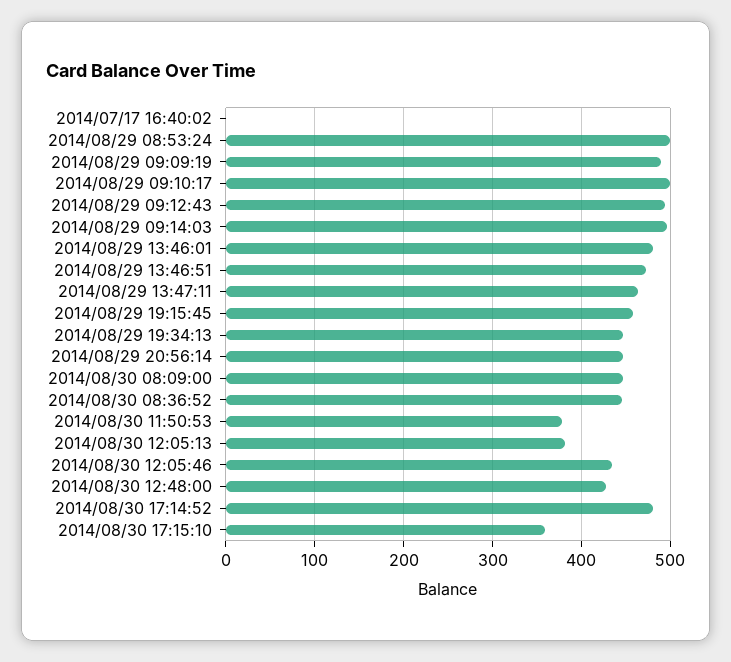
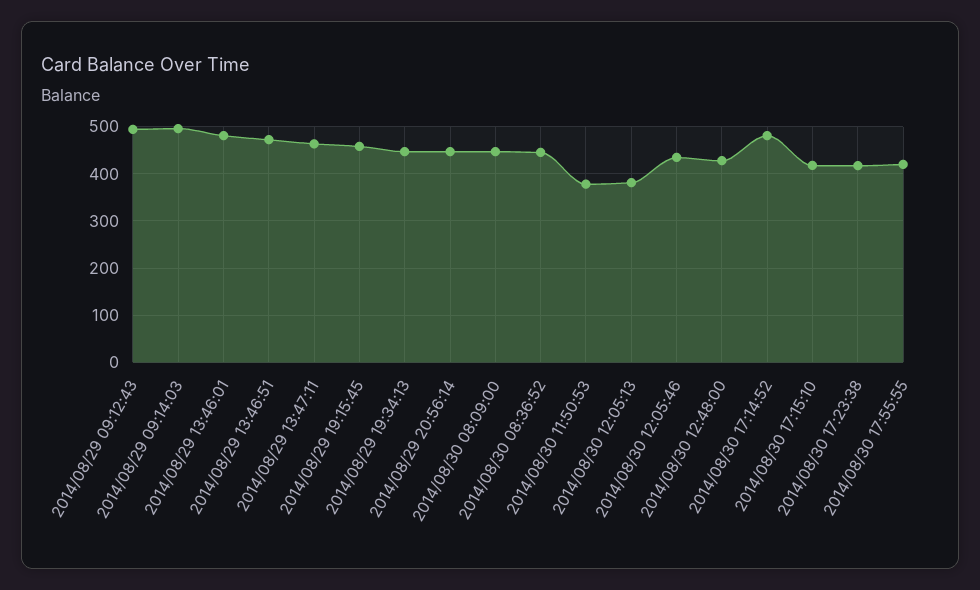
2014/07/17 16:40:02: 0 -> none
2014/08/29 08:53:24: 500 -> none
2014/08/29 09:09:19: 490 -> none
2014/08/29 09:10:17: 500 -> none
2014/08/30 17:15:10: 360 -> 420
2014/08/30 17:23:38: none -> 420
2014/08/30 17:55:55: none -> 420

